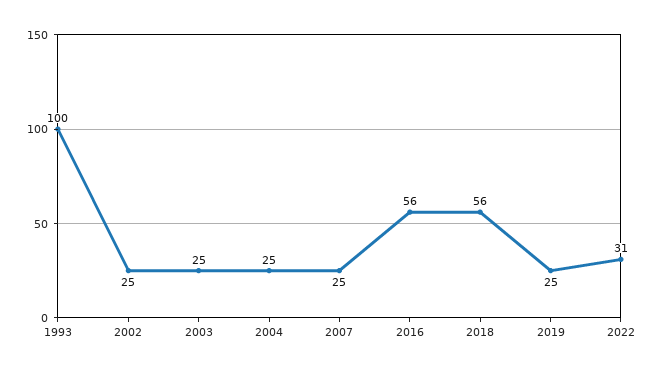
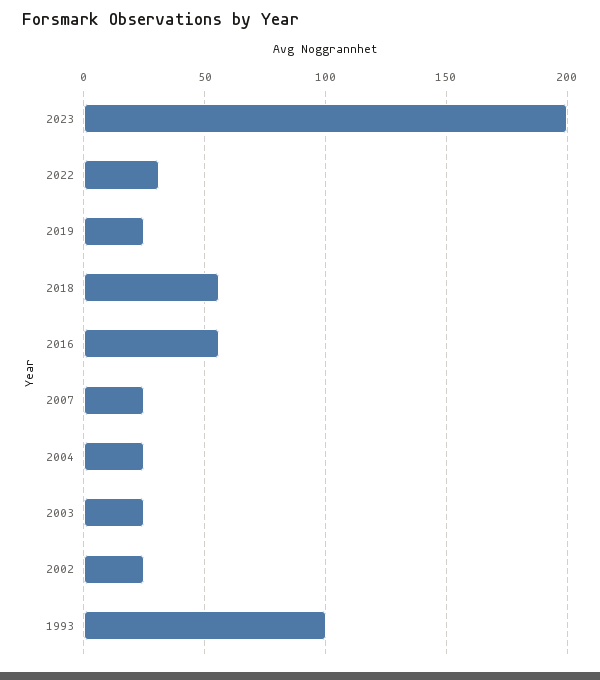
2023: none -> 200

